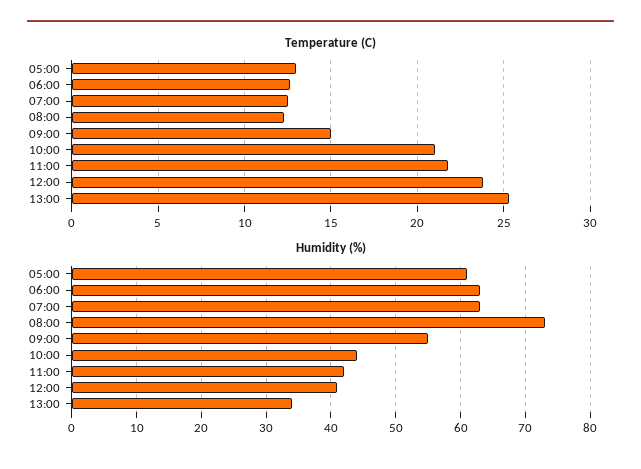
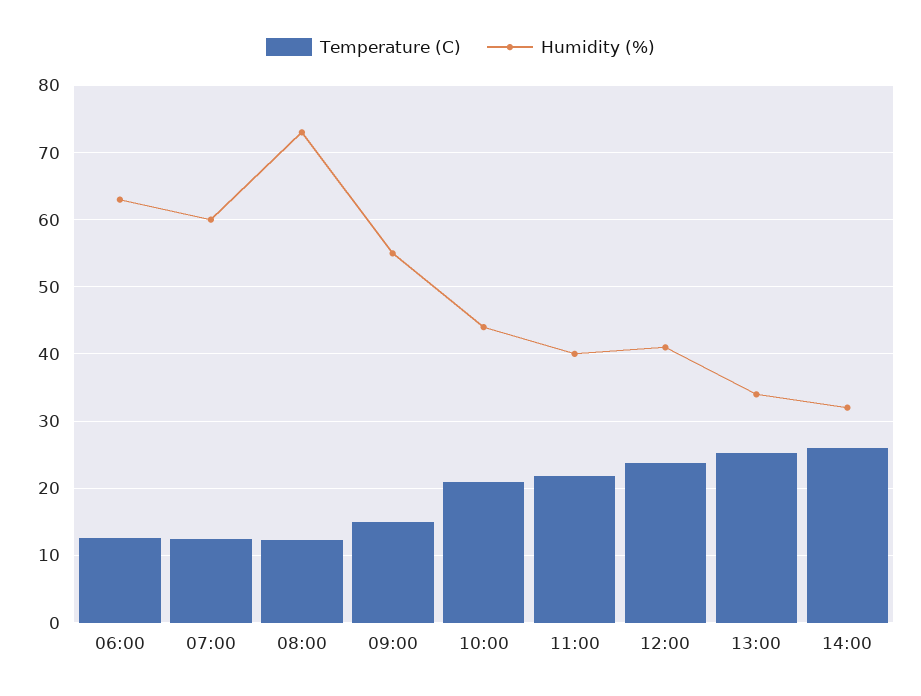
Temperature (C), 05:00: 13 -> none
Humidity (%), 05:00: 61 -> none
Humidity (%), 07:00: 63 -> 60
Humidity (%), 11:00: 42 -> 40
Temperature (C), 14:00: none -> 26
Humidity (%), 14:00: none -> 32

